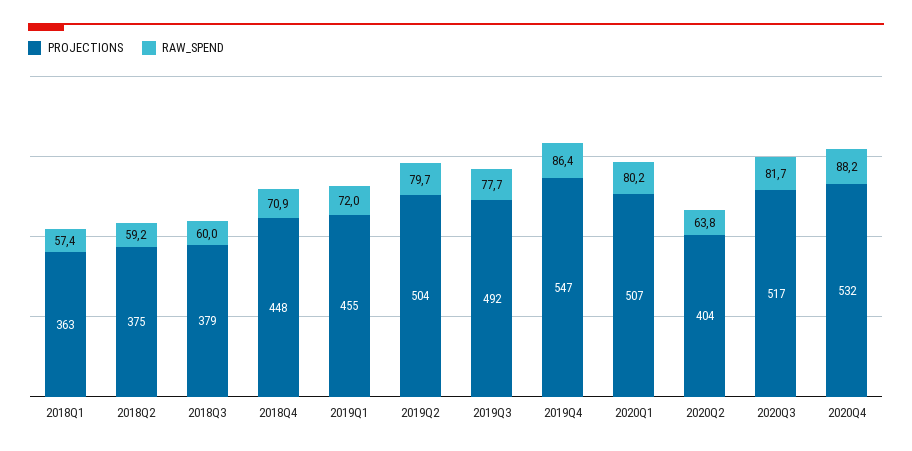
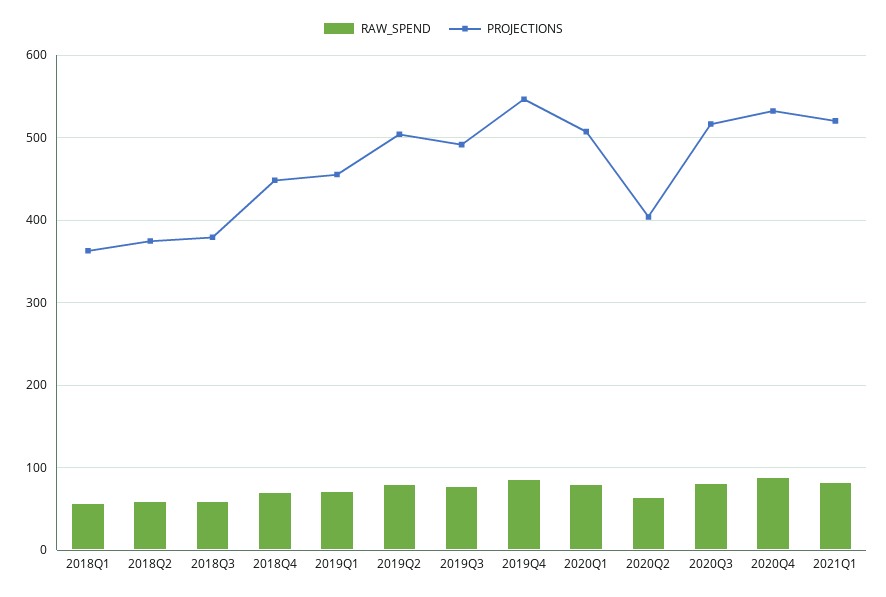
RAW_SPEND, 2021Q1: none -> 80
PROJECTIONS, 2021Q1: none -> 520

